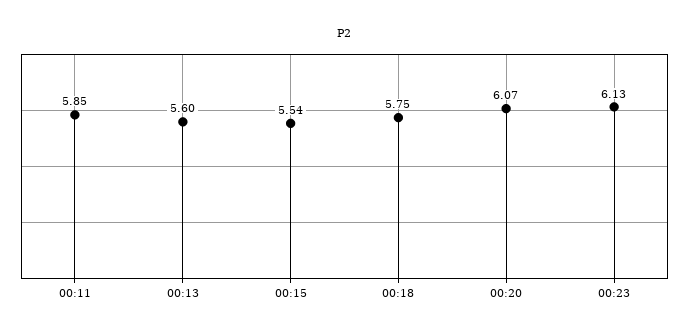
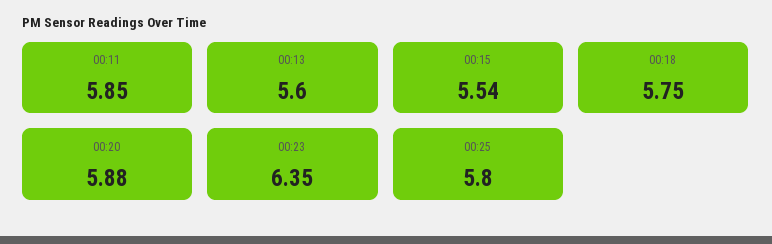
00:20: 6.07 -> 5.88
00:23: 6.13 -> 6.35
00:25: none -> 5.8

